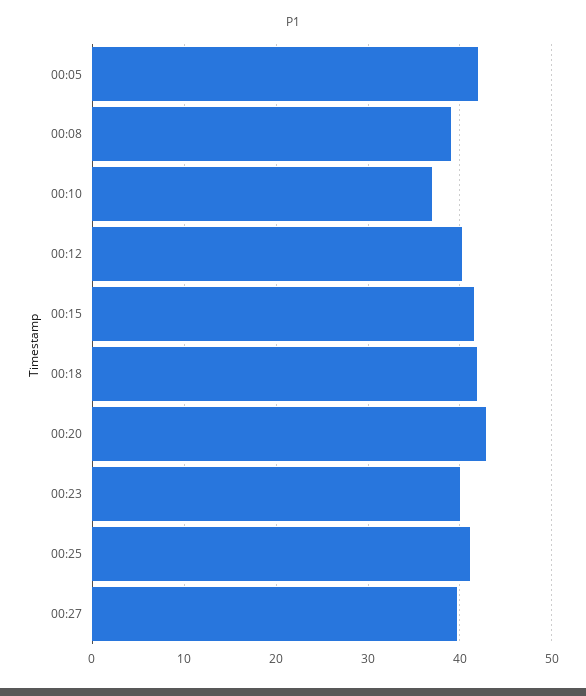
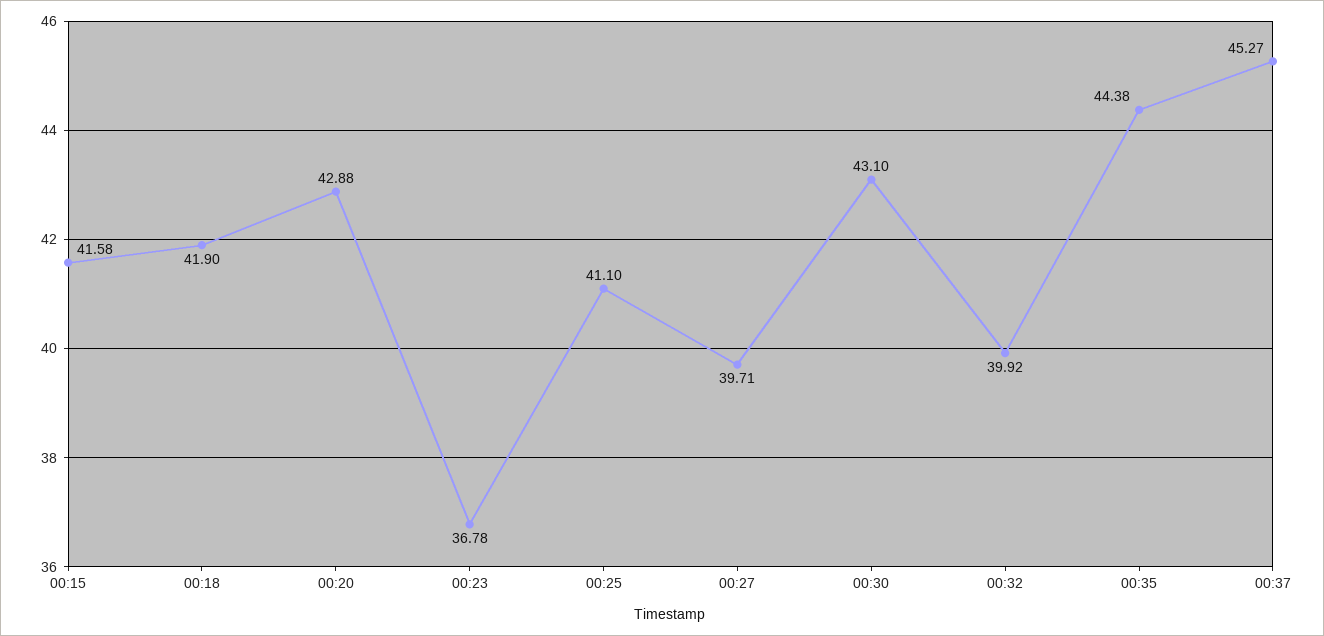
00:05: 42 -> none
00:08: 39 -> none
00:10: 37 -> none
00:12: 40 -> none
00:23: 40 -> 36.78
00:30: none -> 43.1
00:32: none -> 39.92
00:35: none -> 44.38
00:37: none -> 45.27

